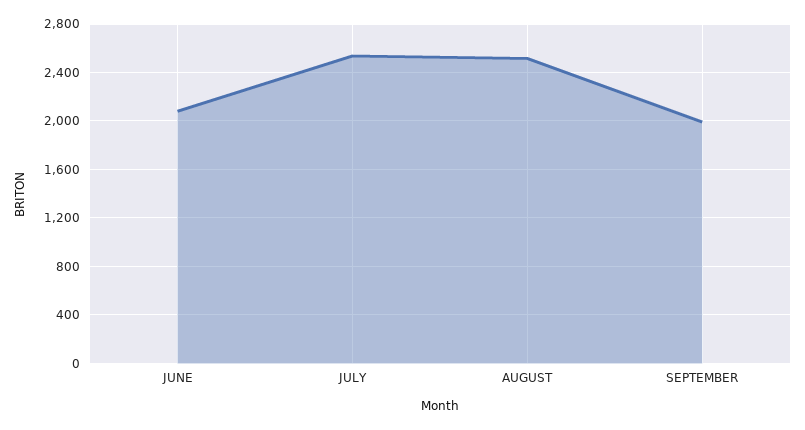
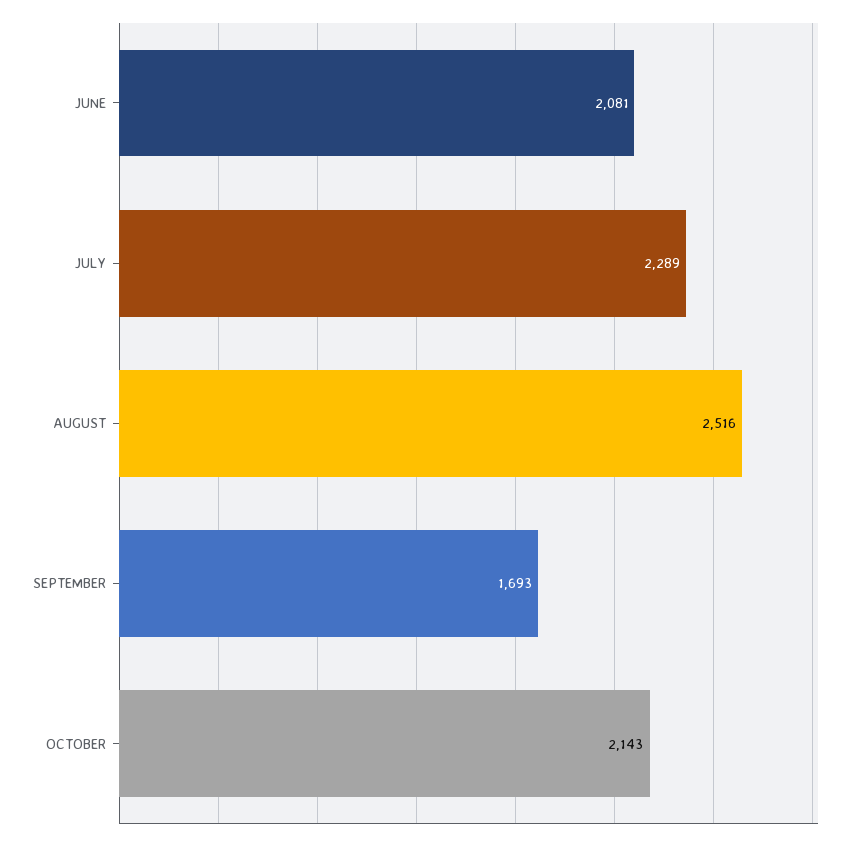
JULY: 2550 -> 2289
SEPTEMBER: 2000 -> 1693
OCTOBER: none -> 2143

